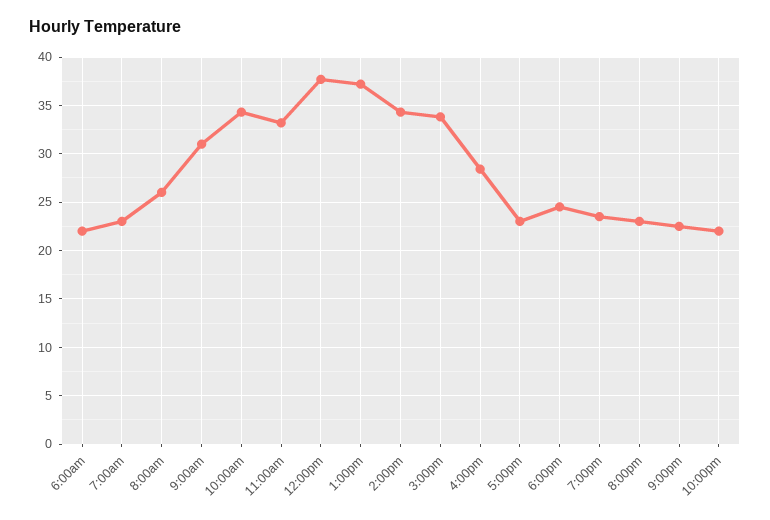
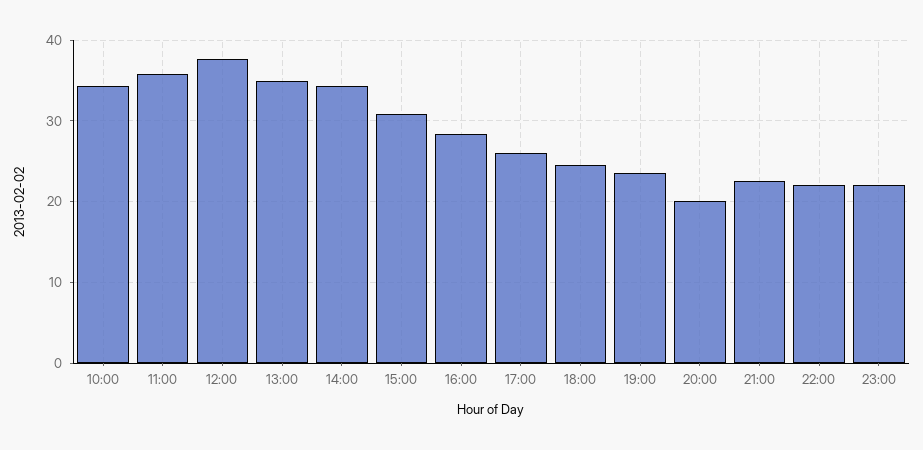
6:00am: 22 -> none
7:00am: 23 -> none
8:00am: 26 -> none
9:00am: 31 -> none
11:00am: 33 -> 36
1:00pm: 37 -> 35
3:00pm: 34 -> 31
5:00pm: 23 -> 26
8:00pm: 23 -> 20
23:00: none -> 22

